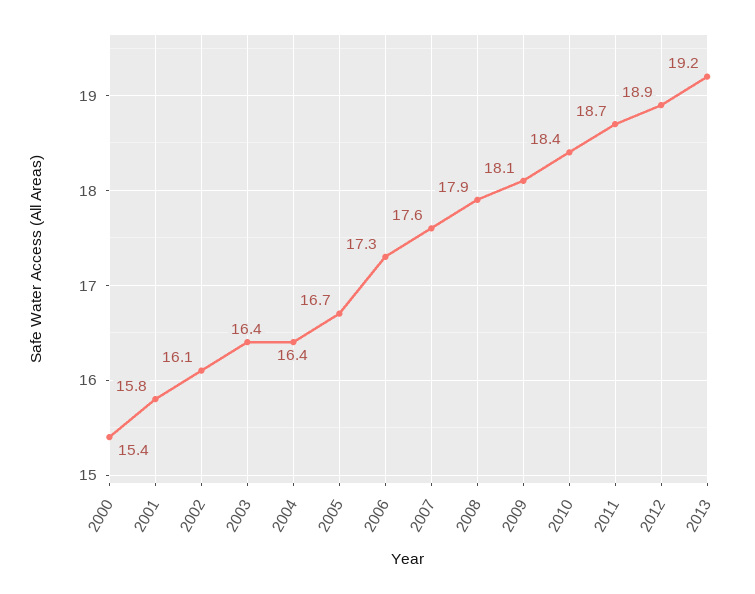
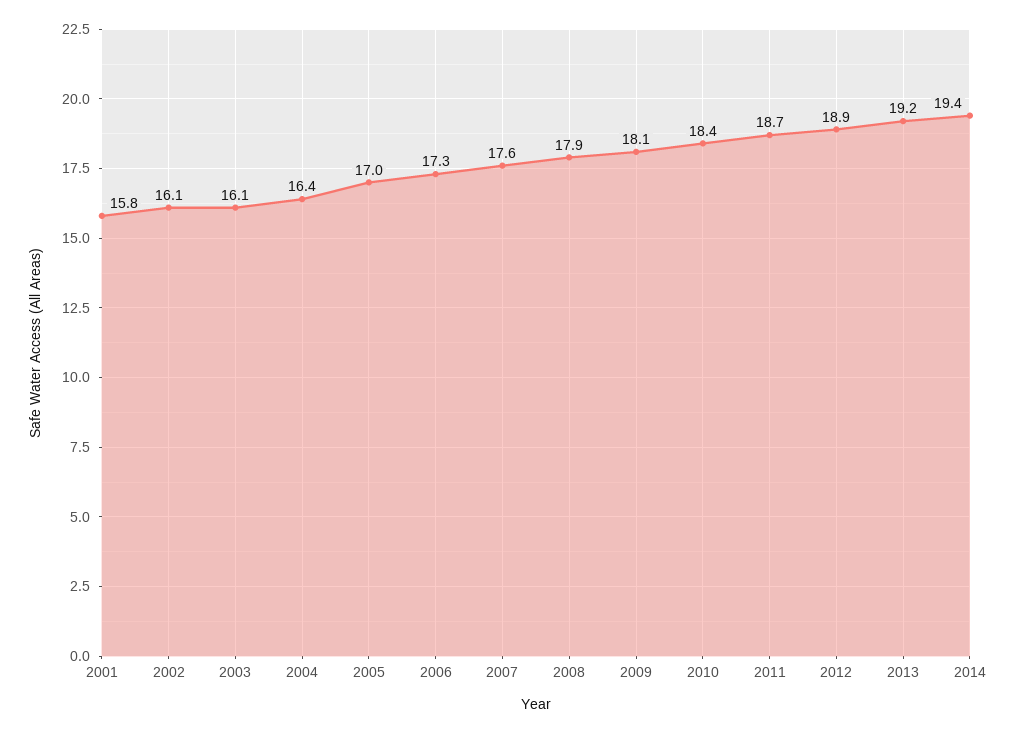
2000: 15.4 -> none
2003: 16.4 -> 16.1
2005: 16.7 -> 17
2014: none -> 19.4

